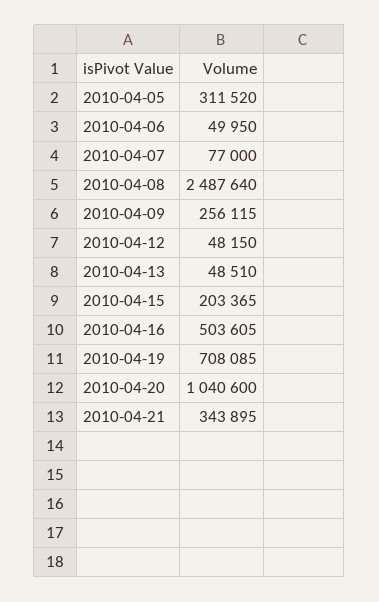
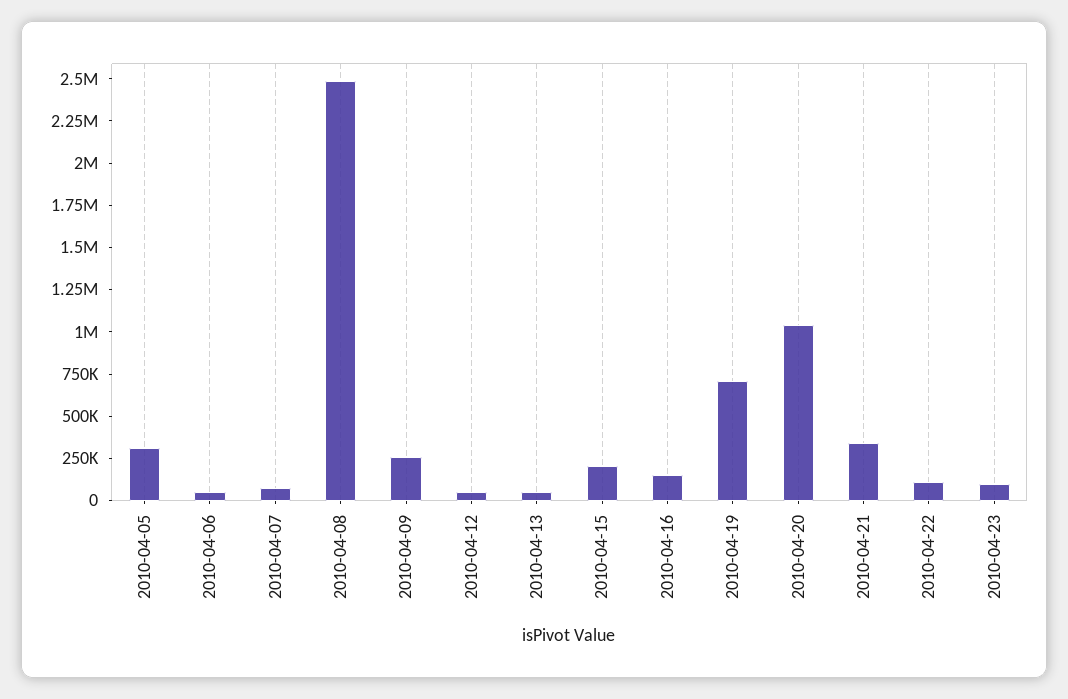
2010-04-16: 503605 -> 150000
2010-04-22: none -> 100000
2010-04-23: none -> 100000

